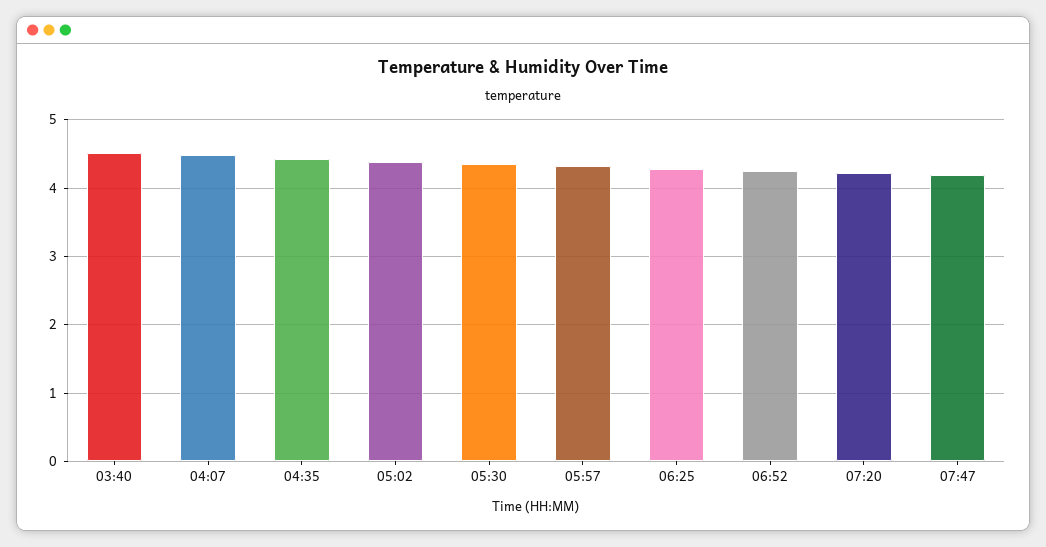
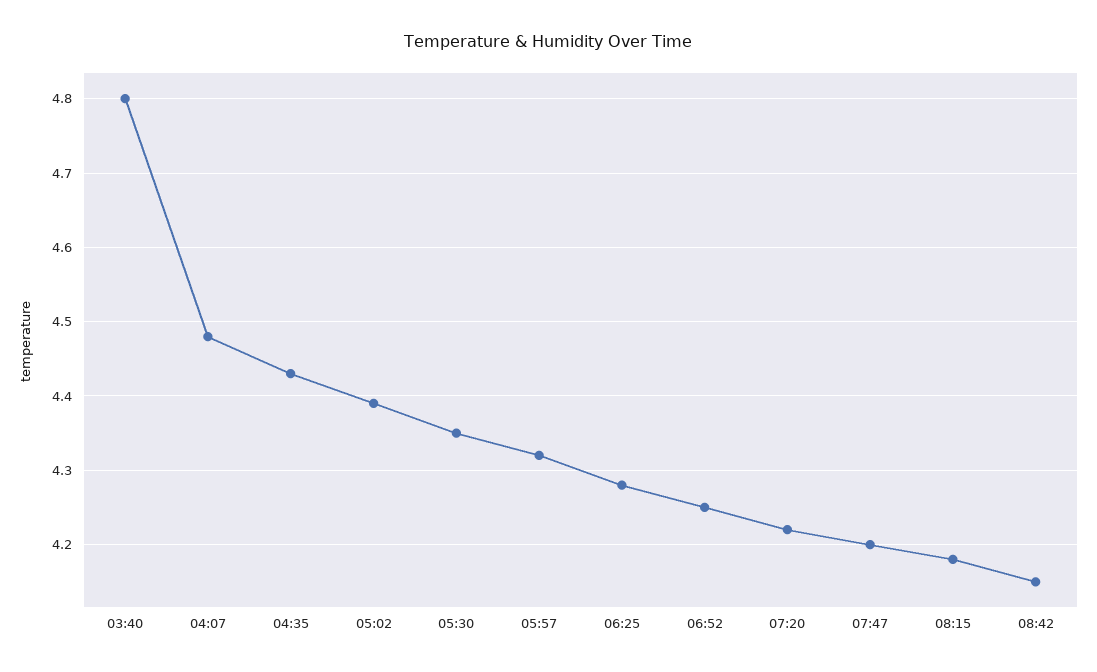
03:40: 4.5 -> 4.8
08:15: none -> 4.18
08:42: none -> 4.15

